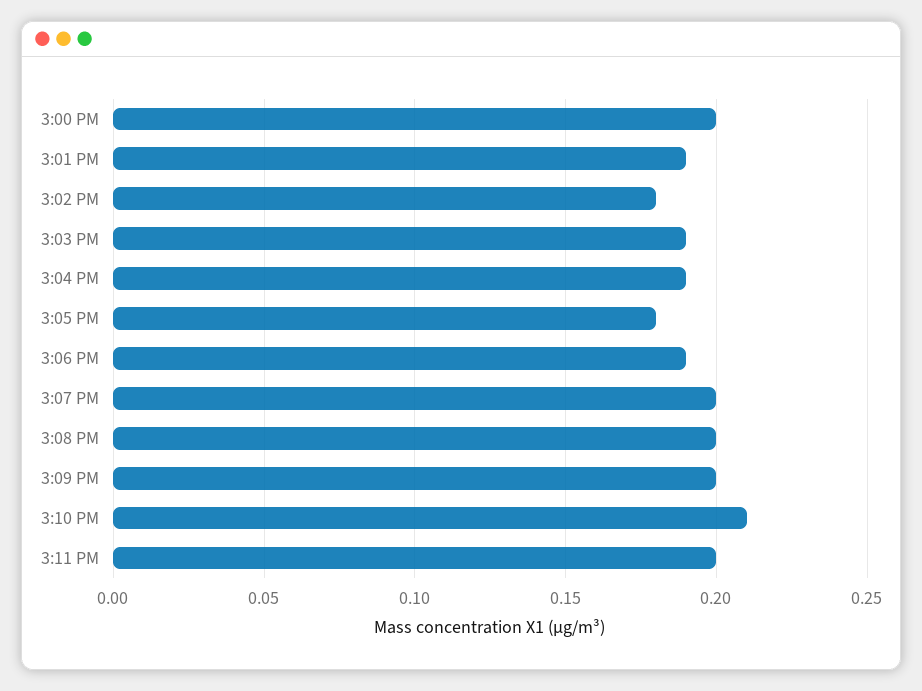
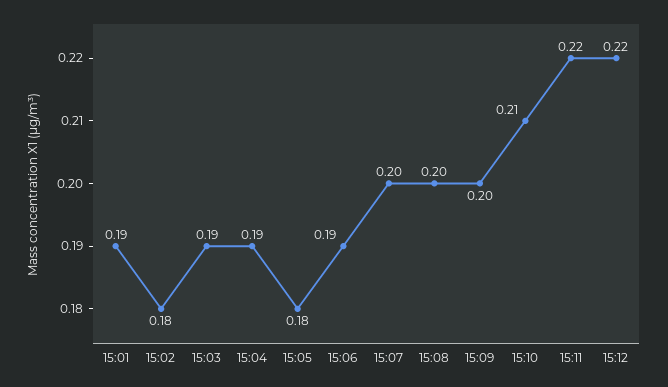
3:00 PM: 0.2 -> none
3:11 PM: 0.2 -> 0.22
15:12: none -> 0.22

